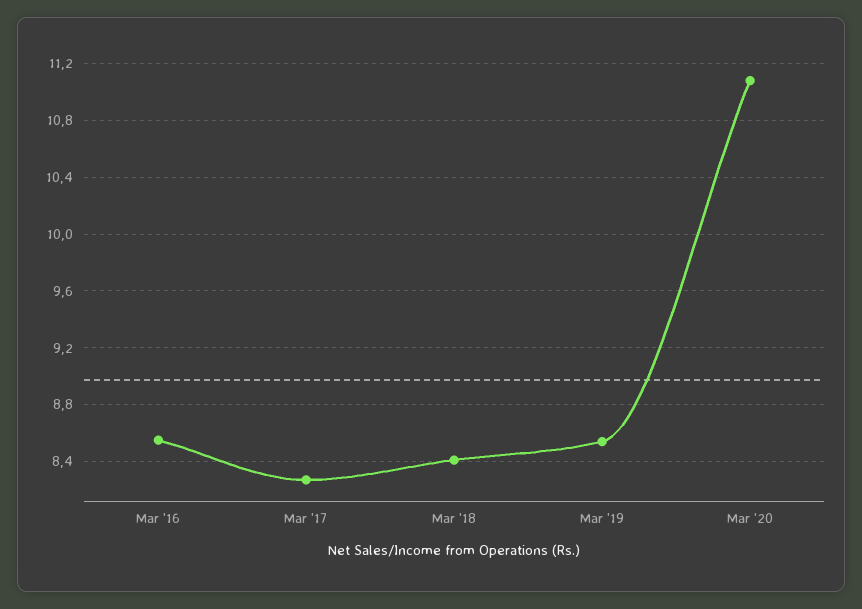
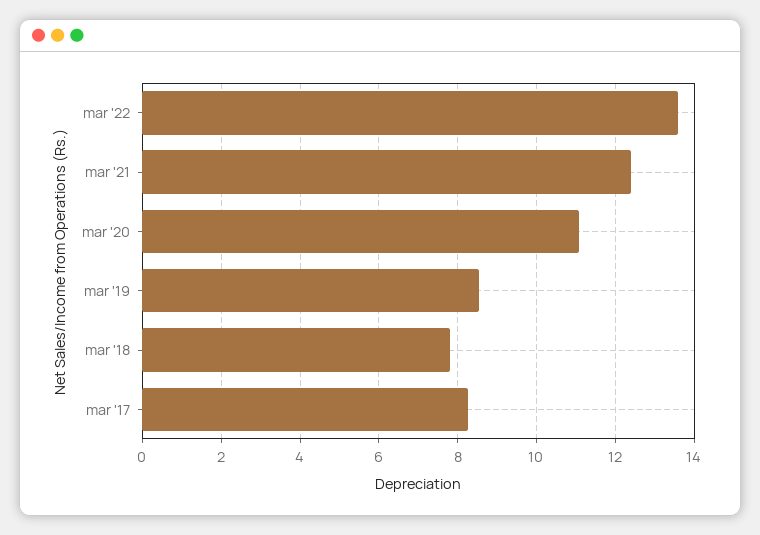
Mar '16: 8.55 -> none
Mar '18: 8.4 -> 7.8
mar '22: none -> 13.6
mar '21: none -> 12.4

